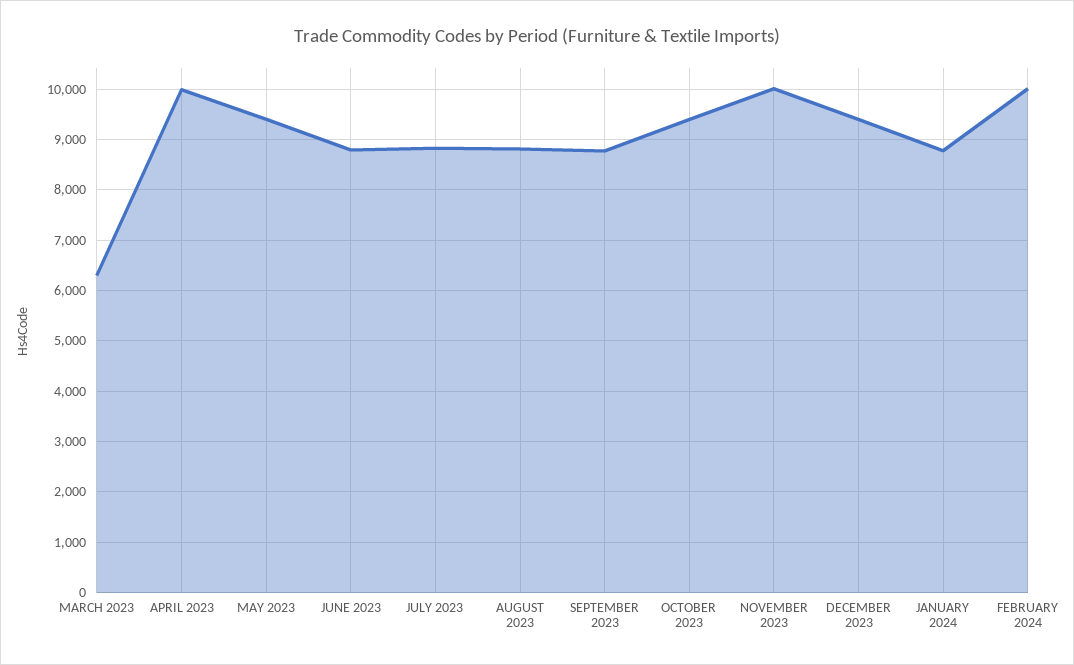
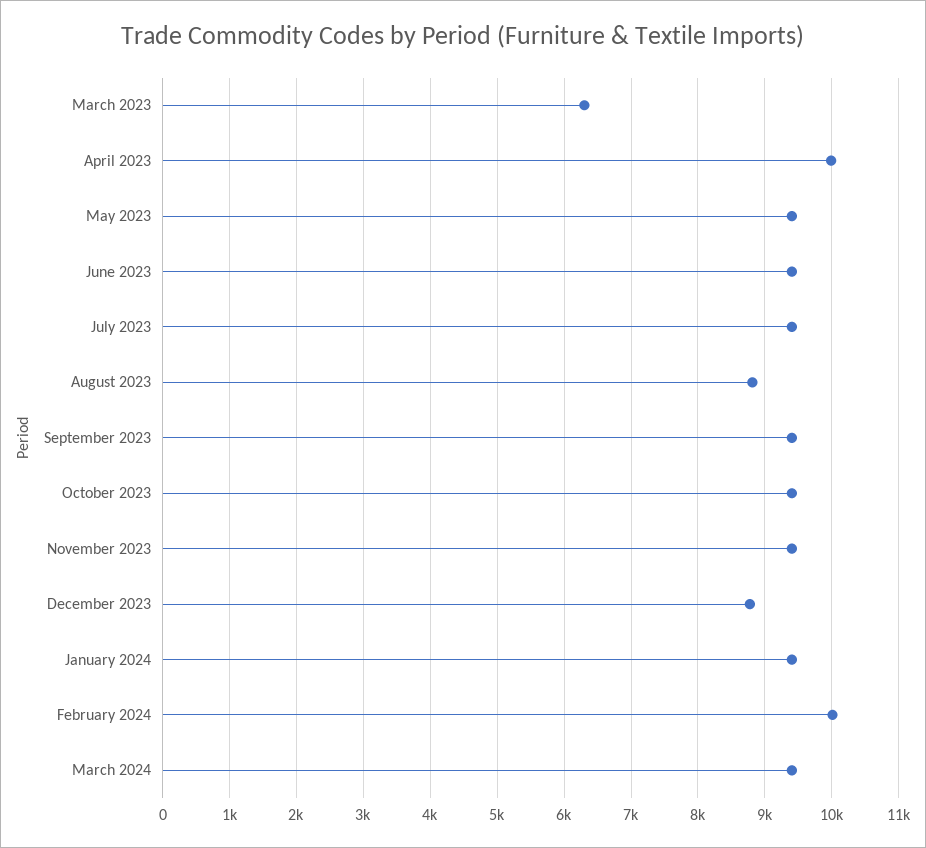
JUNE 2023: 8800 -> 9400
JULY 2023: 8800 -> 9400
SEPTEMBER 2023: 8800 -> 9400
NOVEMBER 2023: 10000 -> 9400
DECEMBER 2023: 9400 -> 8800
JANUARY 2024: 8800 -> 9400
March 2024: none -> 9400

